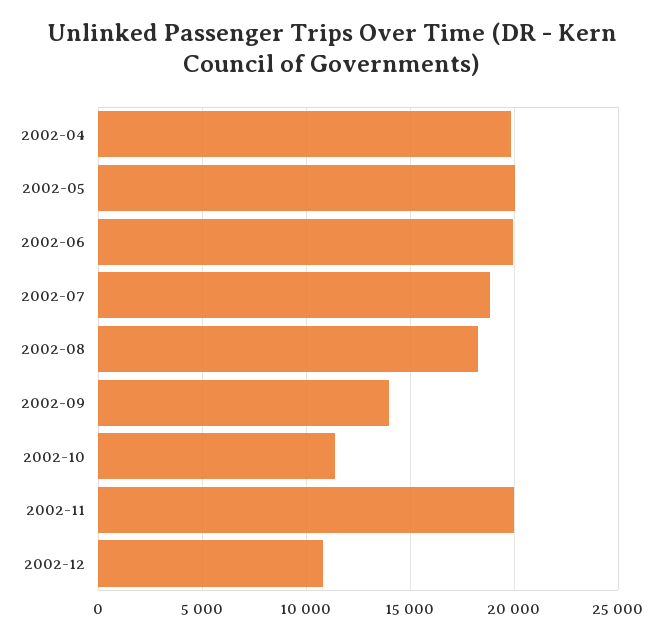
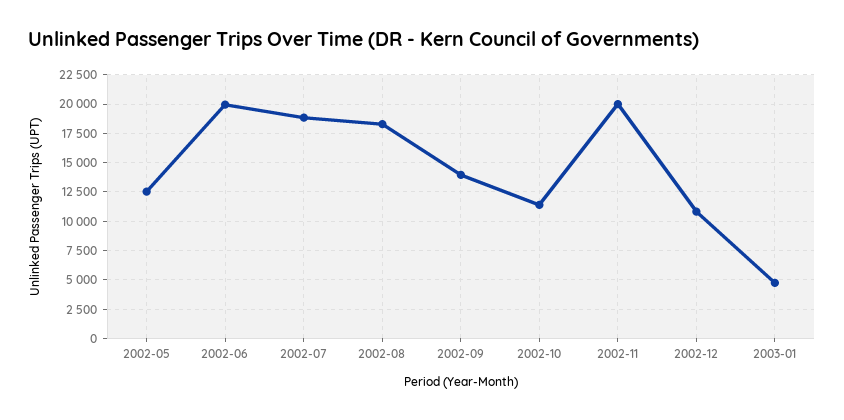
2002-04: 20000 -> none
2002-05: 20000 -> 12500
2003-01: none -> 5000

